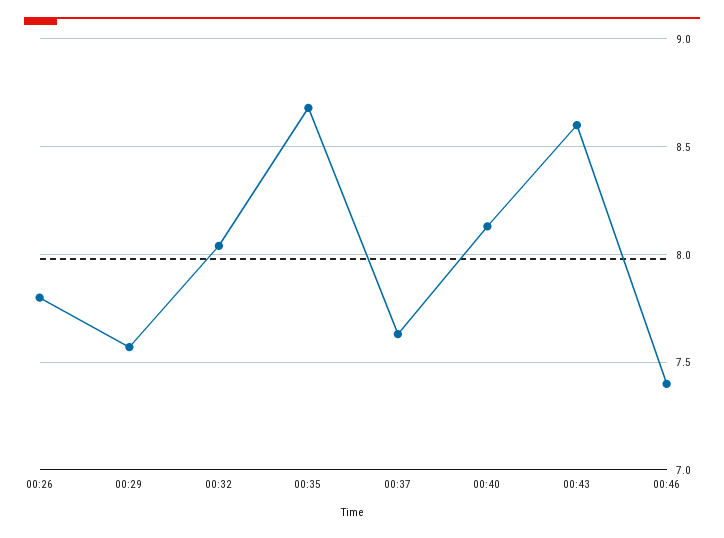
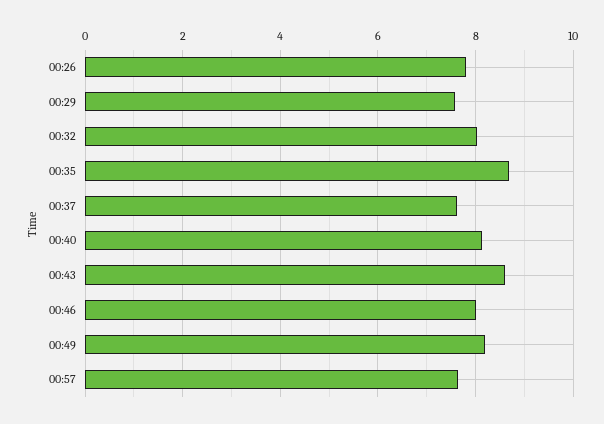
00:46: 7.4 -> 8
00:49: none -> 8.2
00:57: none -> 7.6

